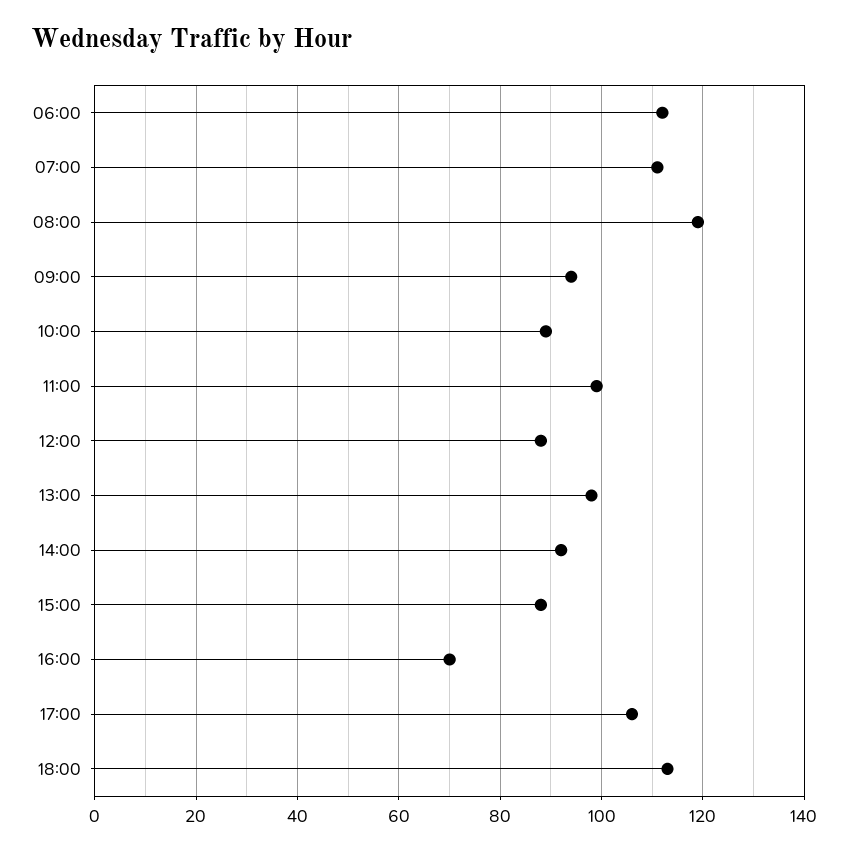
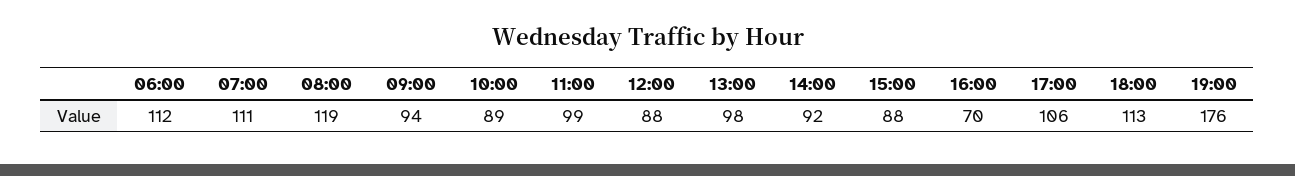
19:00: none -> 176

